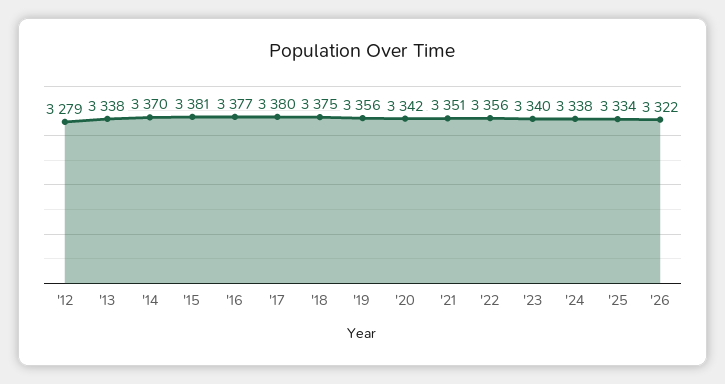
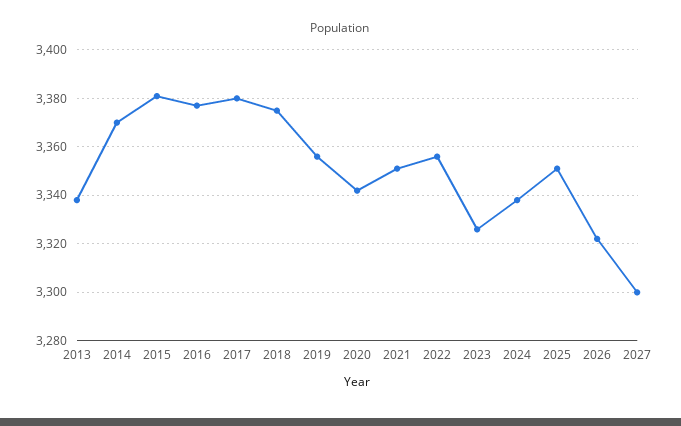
'12: 3279 -> none
'23: 3340 -> 3325
'25: 3334 -> 3350
2027: none -> 3300

